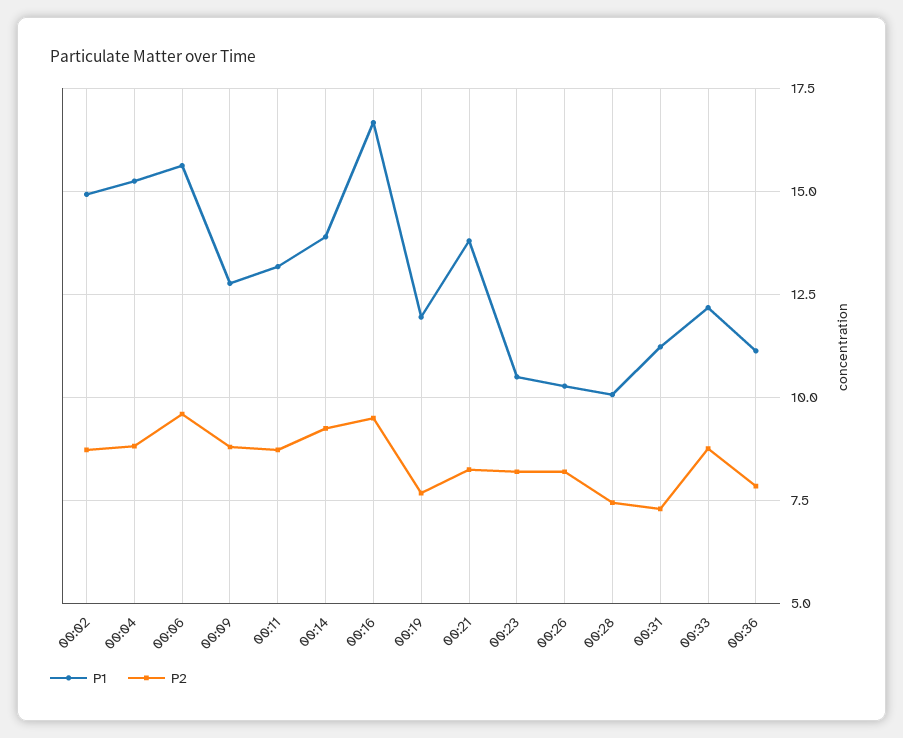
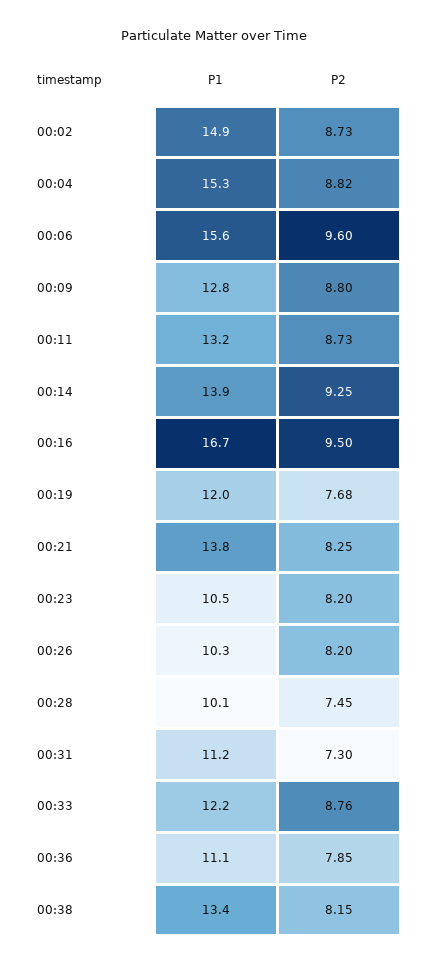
P1, 00:38: none -> 13.4
P2, 00:38: none -> 8.15

